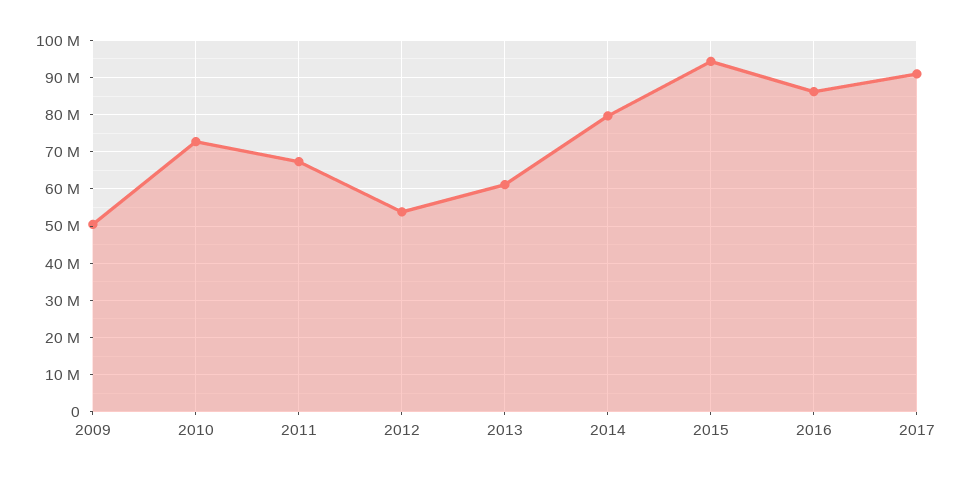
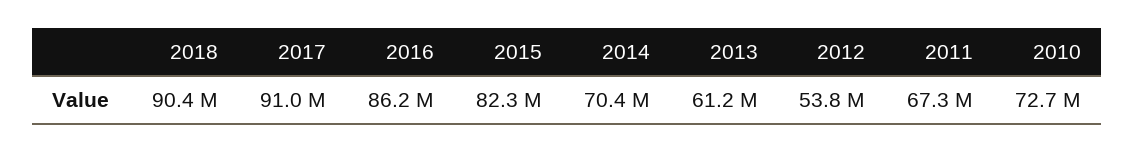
2009: 50000000 -> none
2014: 80000000 -> 70400000
2015: 94000000 -> 82300000
2018: none -> 90400000

